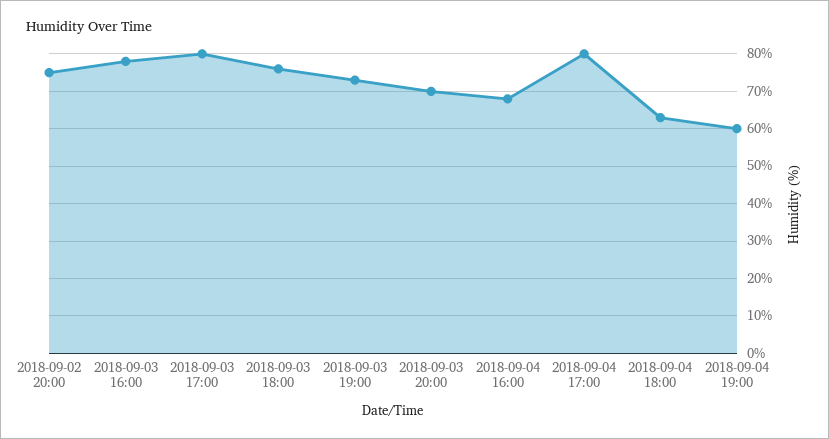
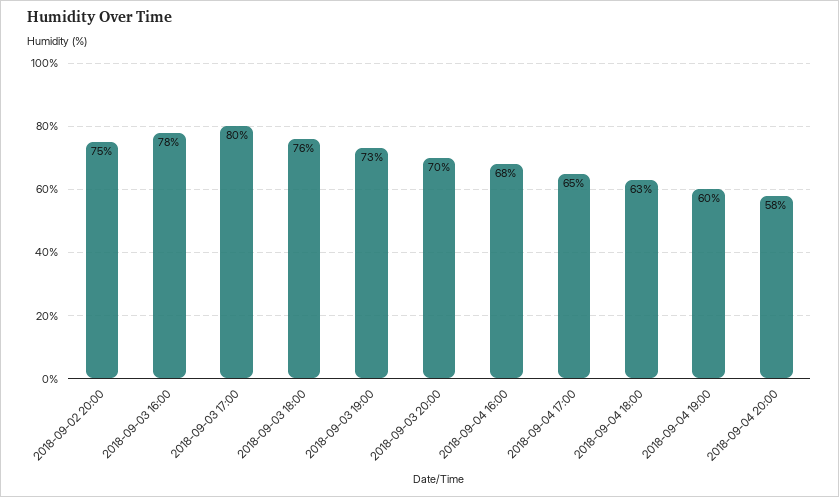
2018-09-04 17:00: 80 -> 65
2018-09-04 20:00: none -> 58

